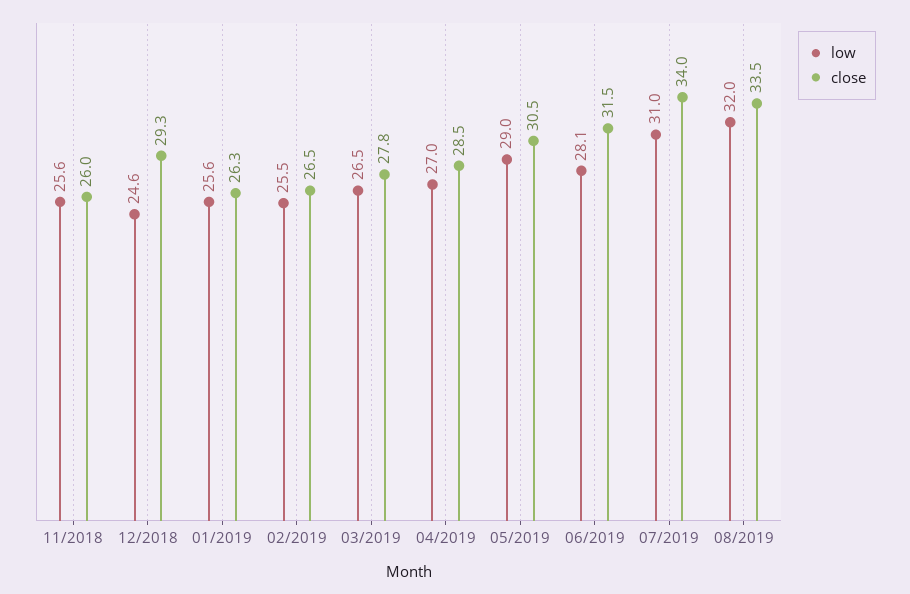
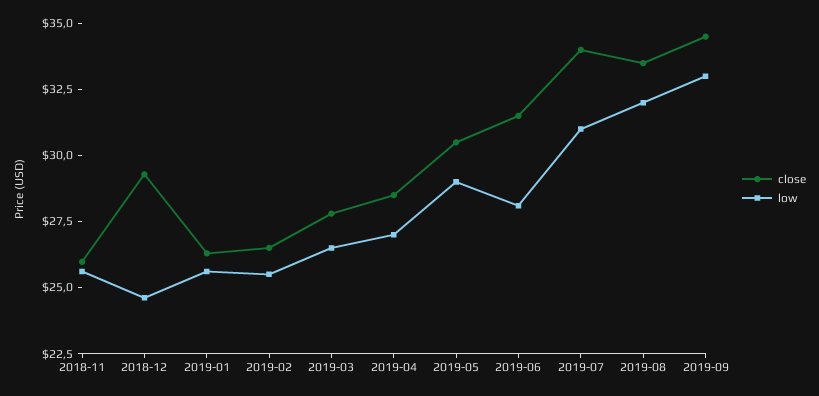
close, 2019-09: none -> 34.5
low, 2019-09: none -> 33

